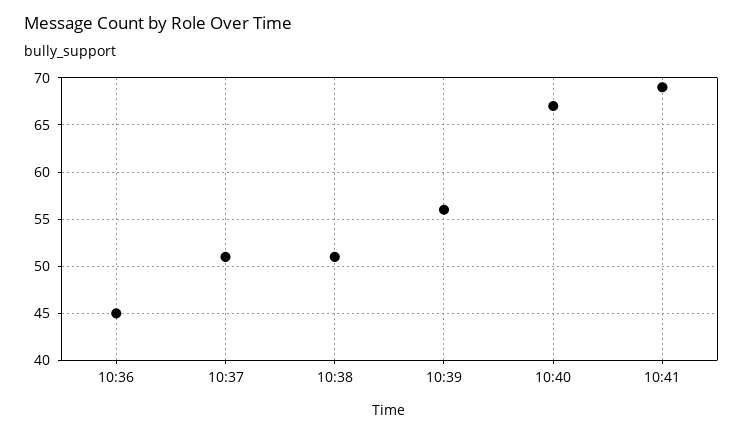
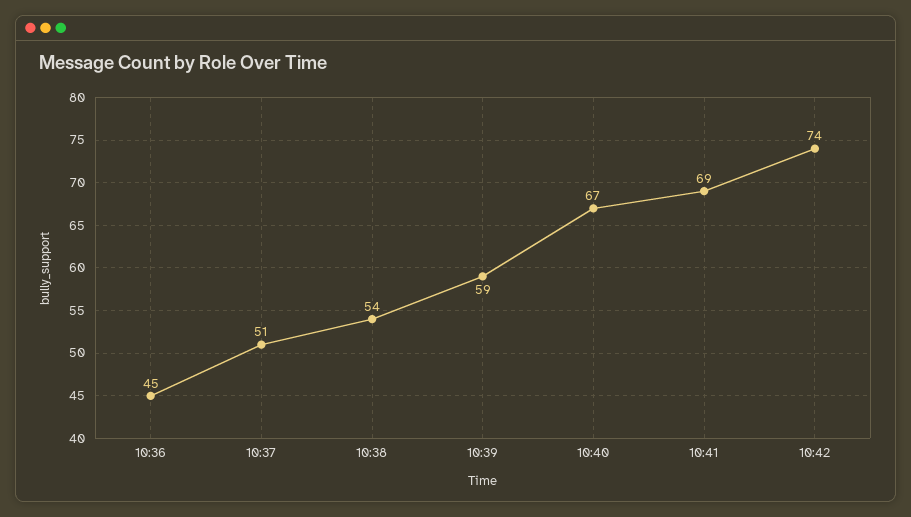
10:38: 51 -> 54
10:39: 56 -> 59
10:42: none -> 74

